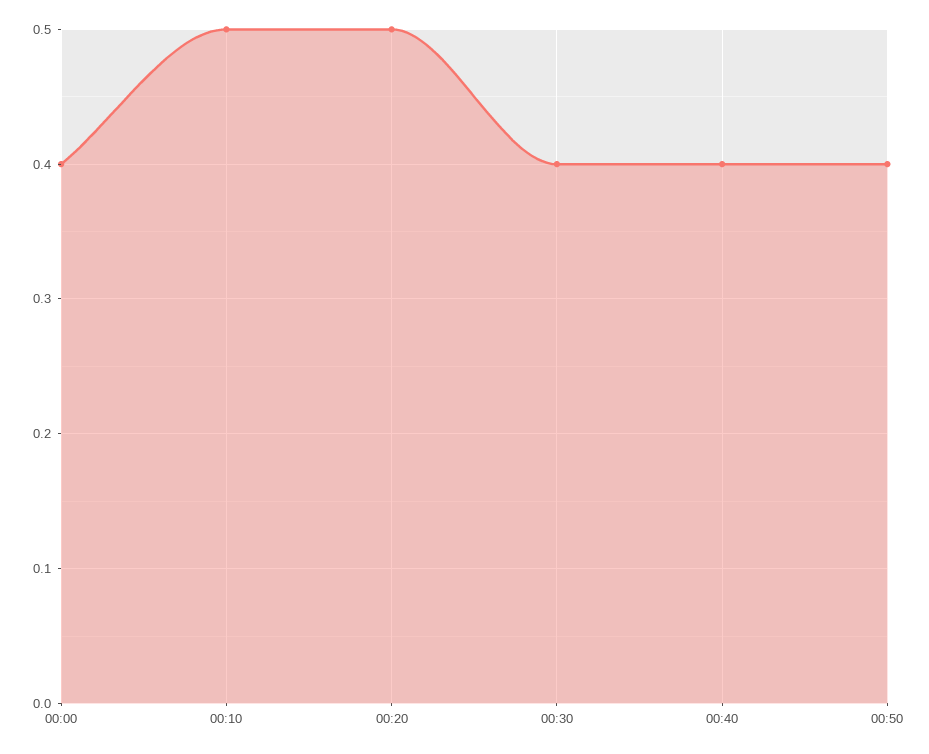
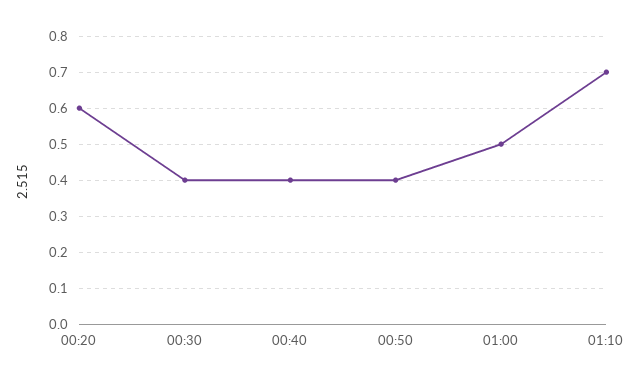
00:00: 0.4 -> none
00:10: 0.5 -> none
00:20: 0.5 -> 0.6
01:00: none -> 0.5
01:10: none -> 0.7

